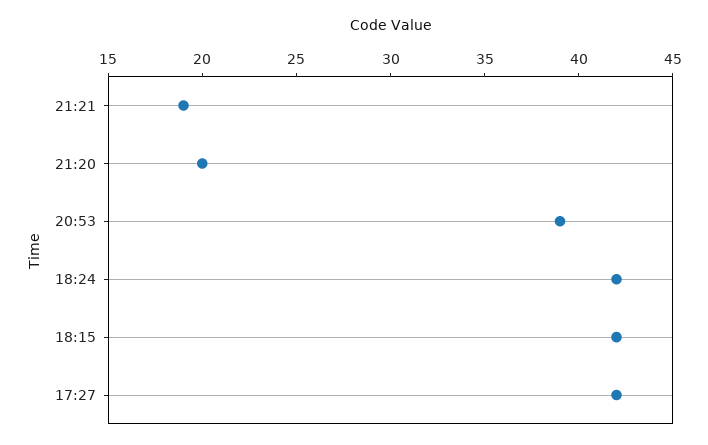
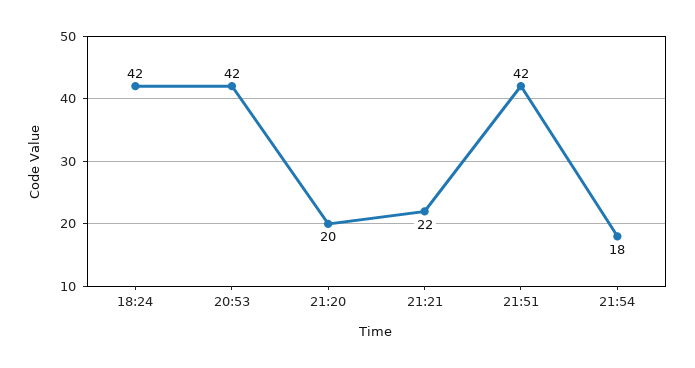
21:21: 19 -> 22
20:53: 39 -> 42
18:15: 42 -> none
17:27: 42 -> none
21:51: none -> 42
21:54: none -> 18

